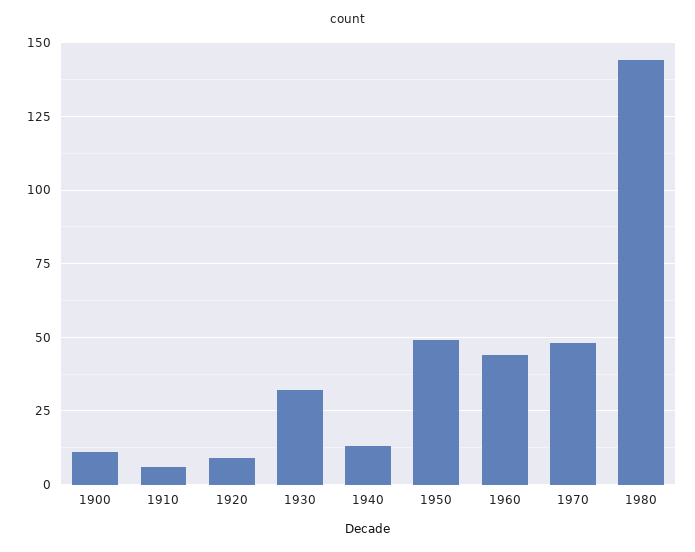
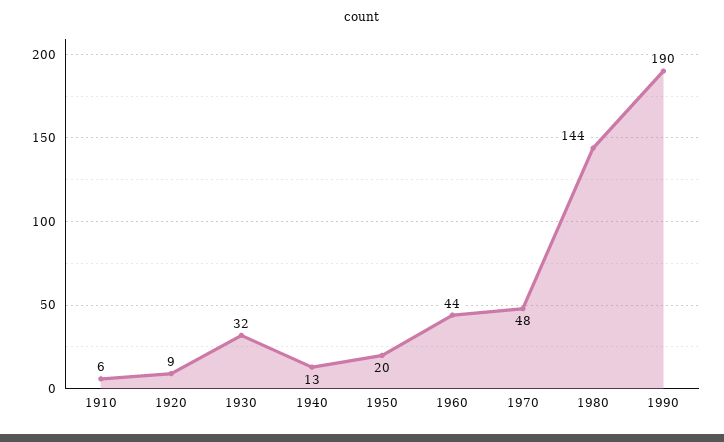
1900: 10 -> none
1950: 50 -> 20
1990: none -> 190

